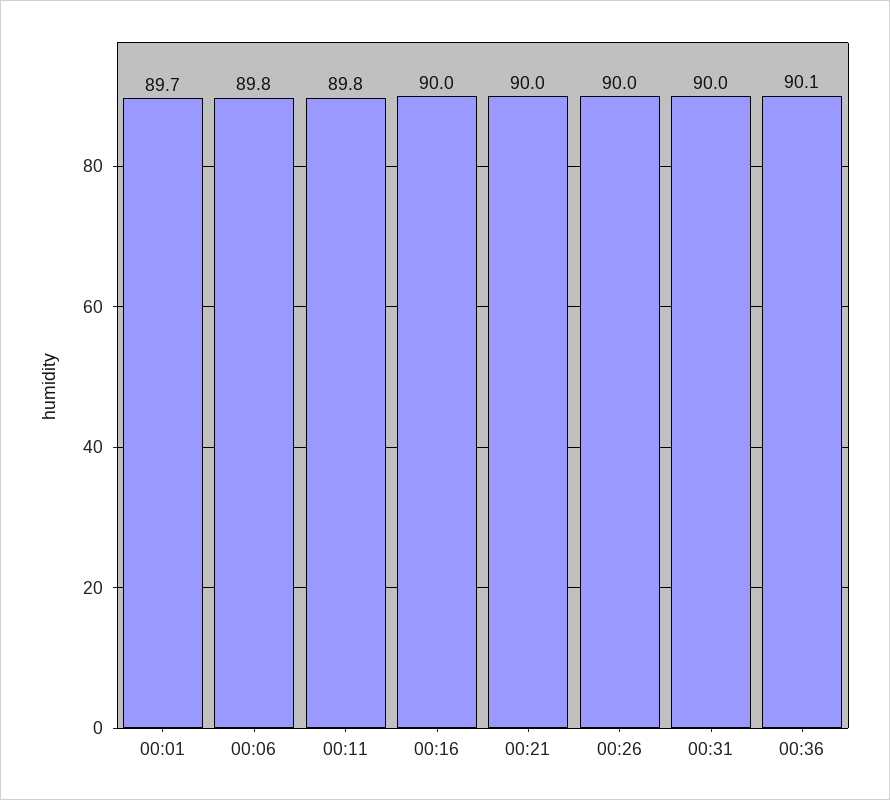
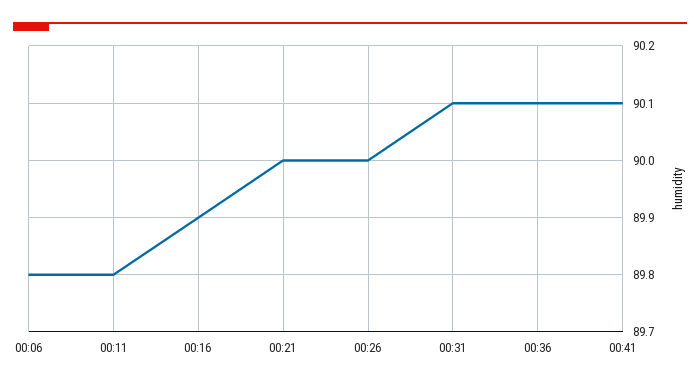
00:01: 89.7 -> none
00:16: 90 -> 89.9
00:31: 90 -> 90.1
00:41: none -> 90.1

